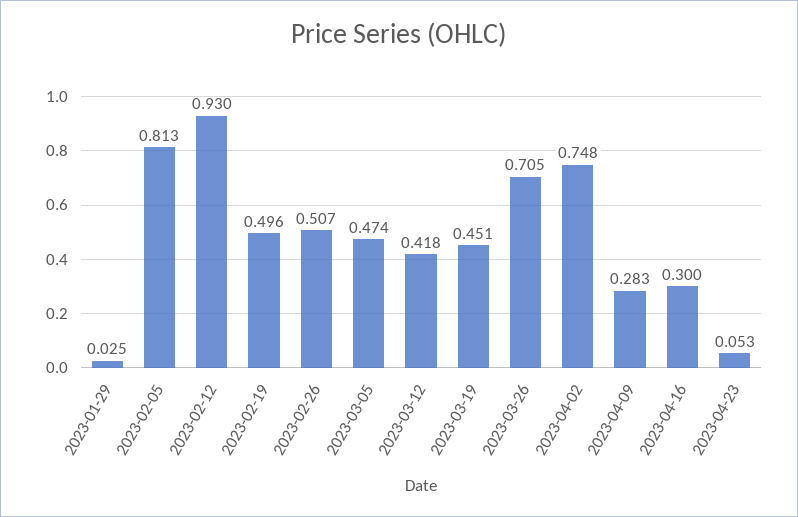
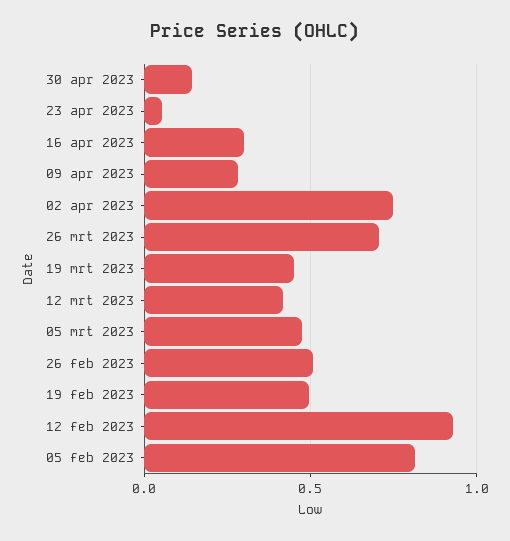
2023-01-29: 0.025 -> none
30 apr 2023: none -> 0.15

